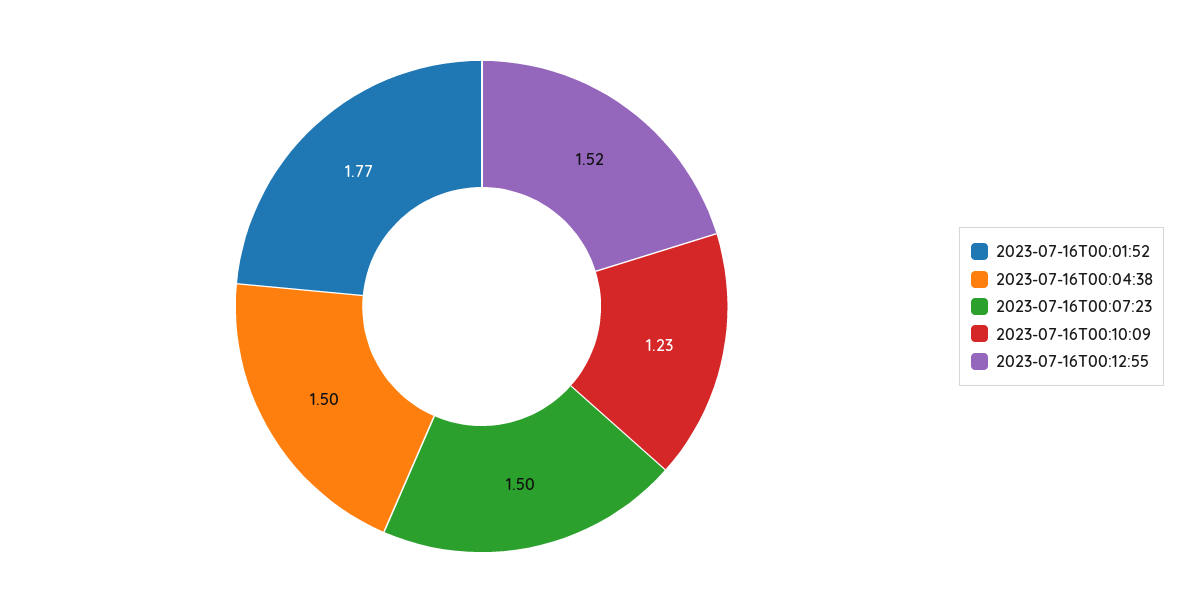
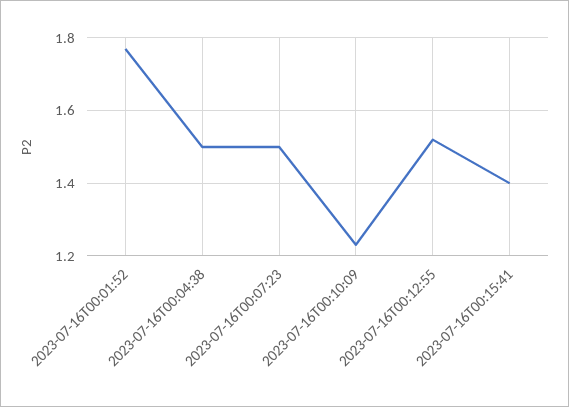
2023-07-16T00:15:41: none -> 1.4

